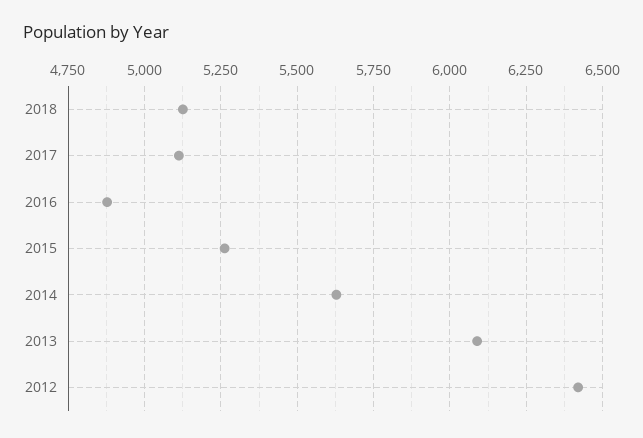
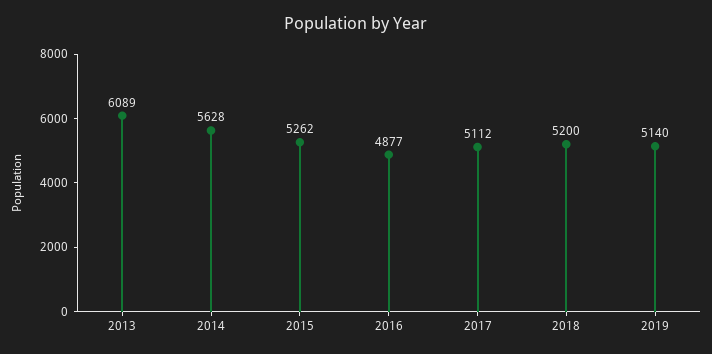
2018: 5125 -> 5200
2012: 6425 -> none
2019: none -> 5140

